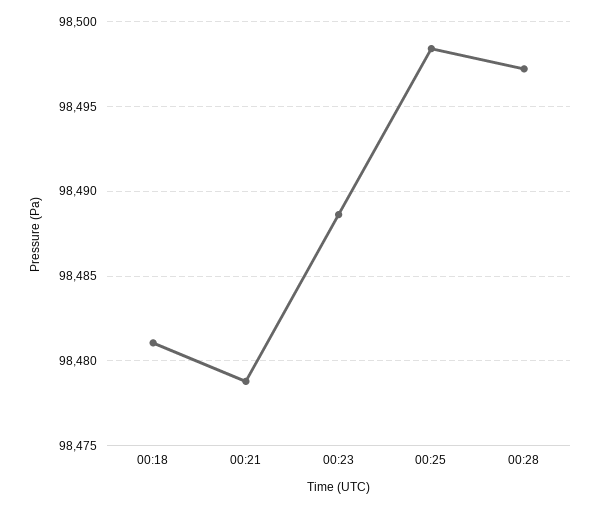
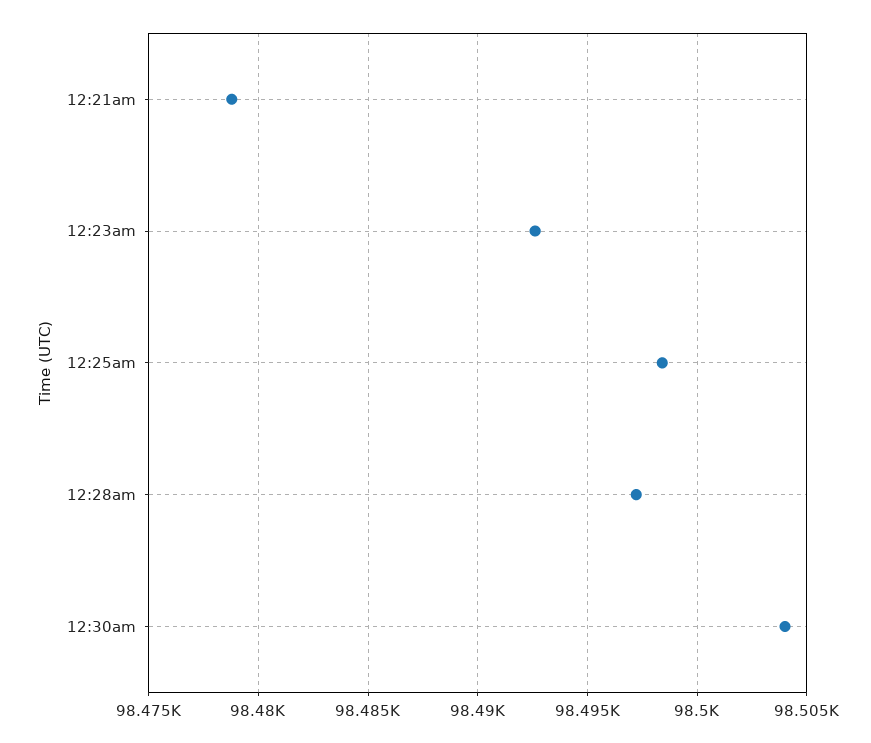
00:18: 98481 -> none
00:23: 98488.5 -> 98492.5
12:30am: none -> 98504

